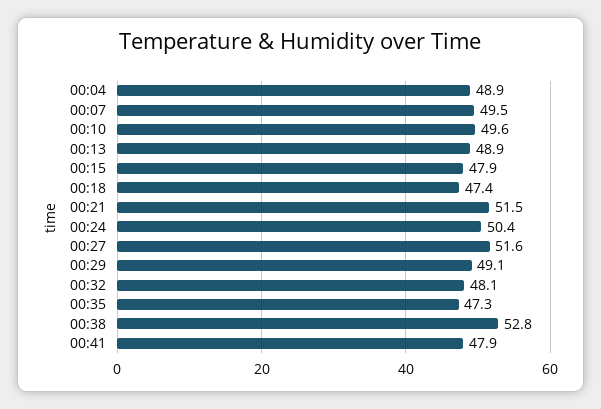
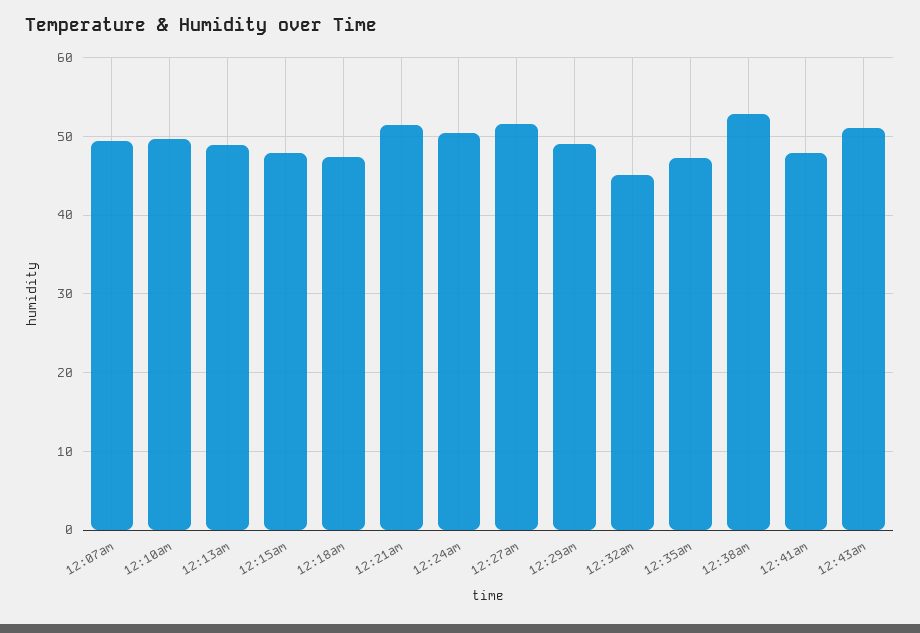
00:04: 48.9 -> none
00:32: 48.1 -> 45
12:43am: none -> 51

